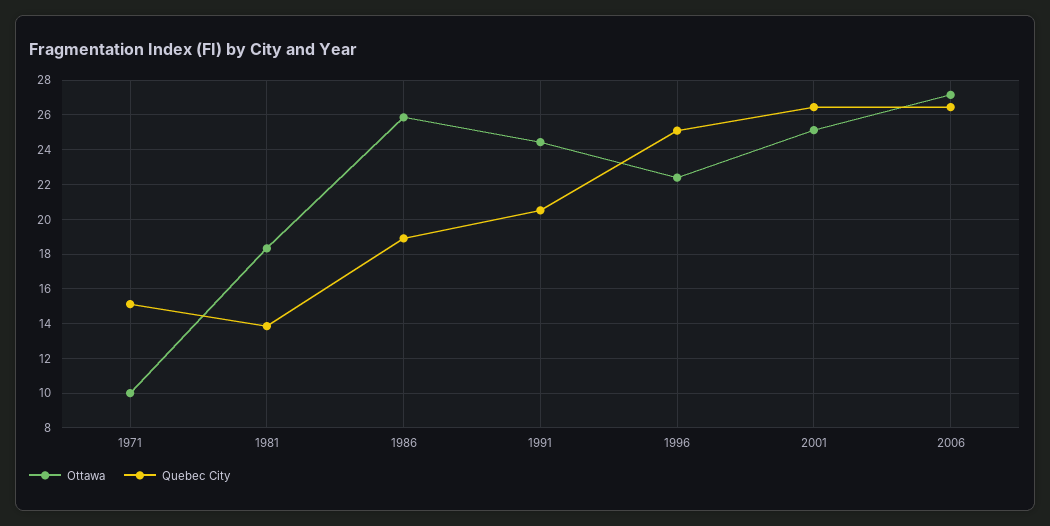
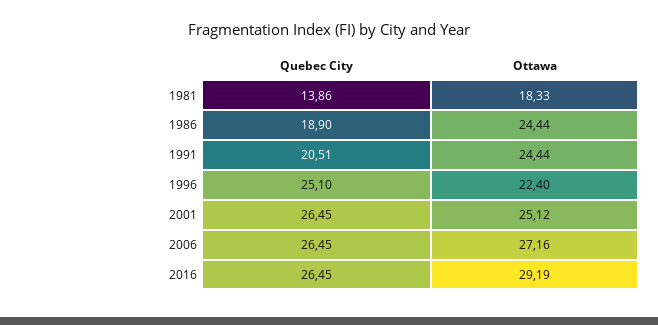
Ottawa, 1971: 10 -> none
Quebec City, 1971: 15 -> none
Ottawa, 1986: 26 -> 24.44
Quebec City, 2016: none -> 26.45
Ottawa, 2016: none -> 29.19

